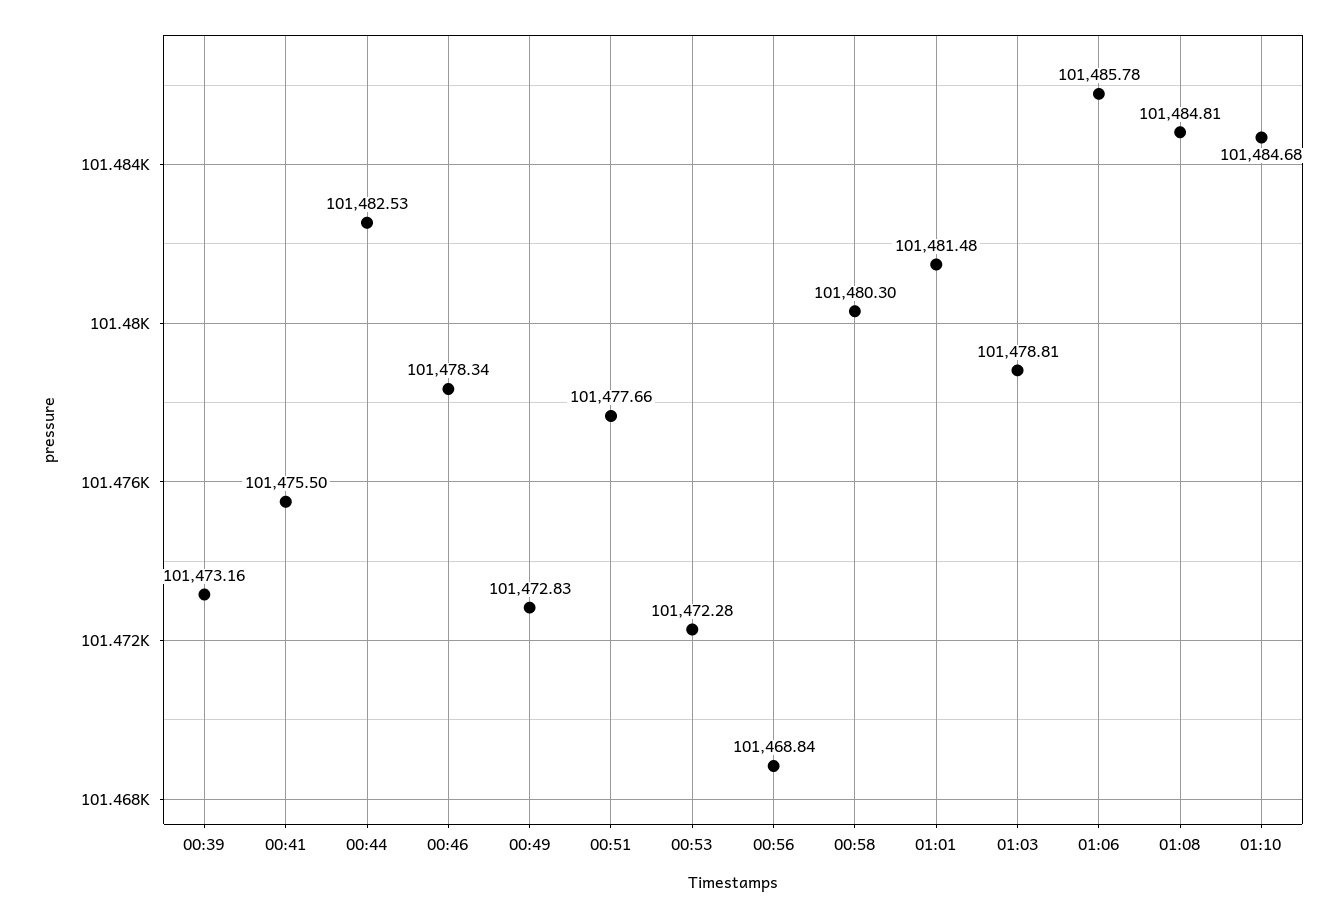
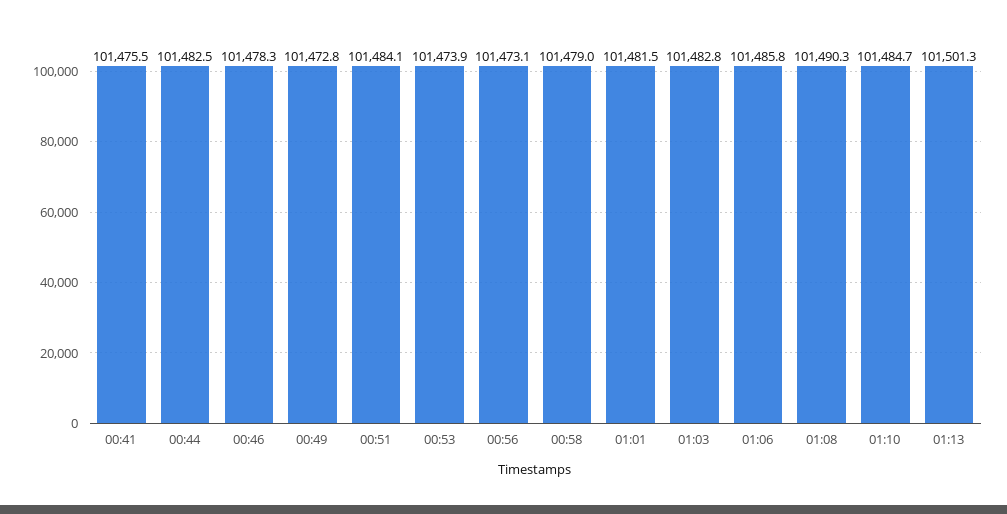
00:39: 101473.16 -> none
00:51: 101477.66 -> 101484.1
00:53: 101472.28 -> 101473.9
00:56: 101468.84 -> 101473.1
00:58: 101480.3 -> 101479
01:03: 101478.81 -> 101482.8
01:08: 101484.81 -> 101490.3
01:13: none -> 101501.3

